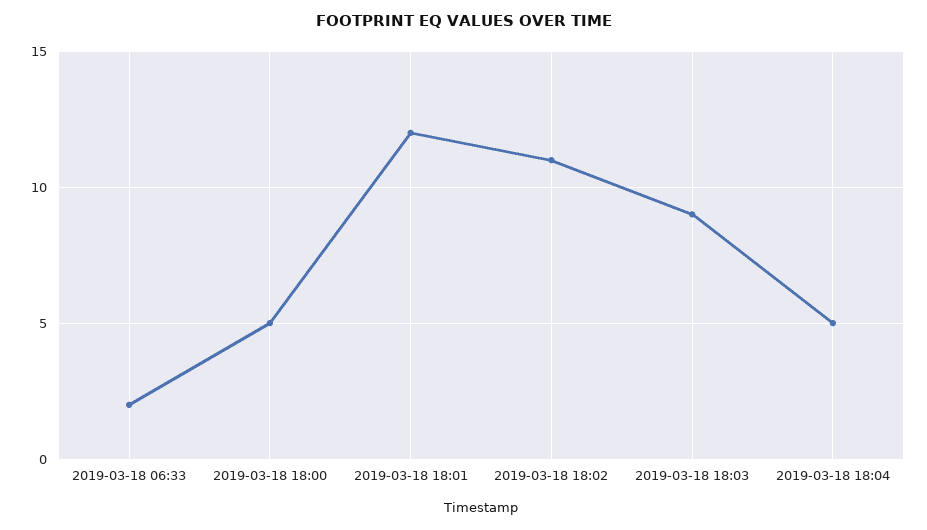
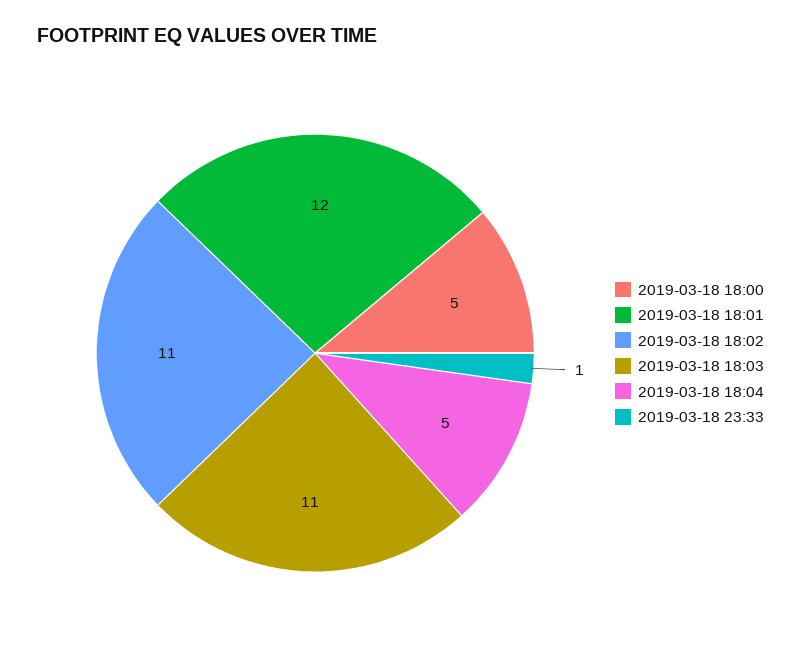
2019-03-18 06:33: 2 -> none
2019-03-18 18:03: 9 -> 11
2019-03-18 23:33: none -> 1

